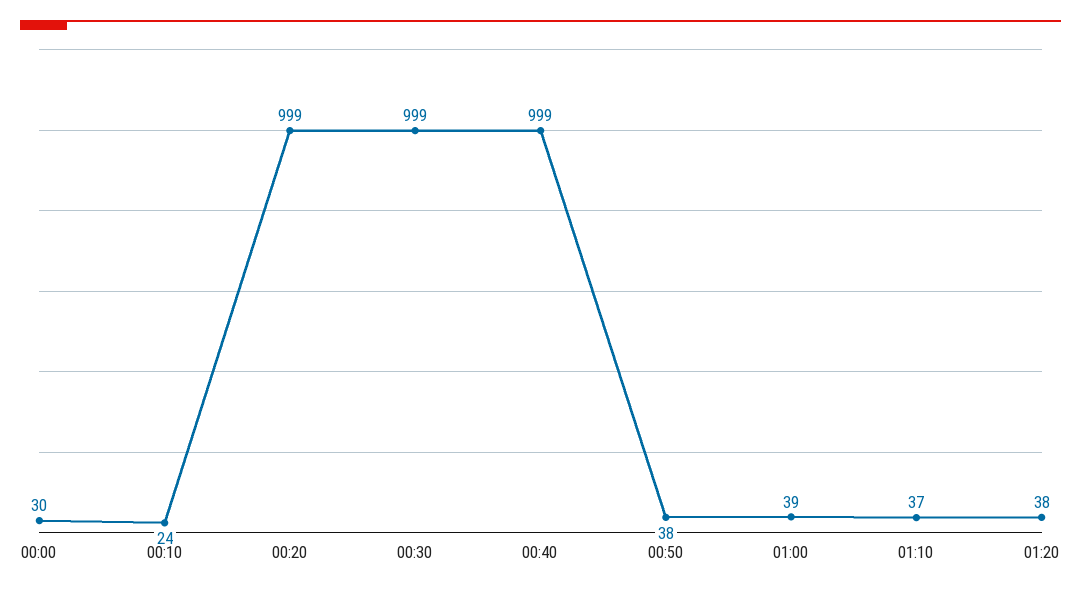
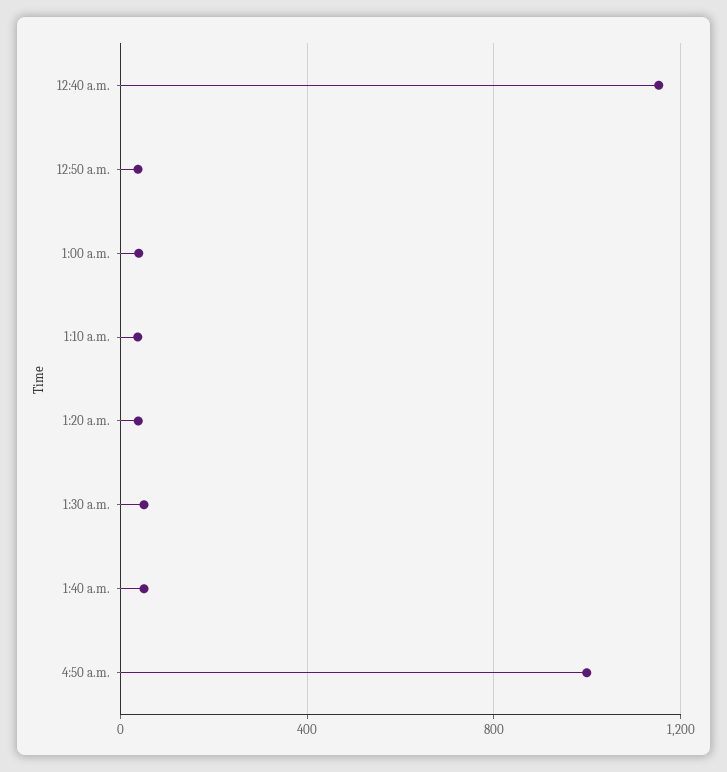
00:00: 30 -> none
00:10: 24 -> none
00:20: 999 -> none
00:30: 999 -> none
00:40: 999 -> 1150
1:30 a.m.: none -> 50
1:40 a.m.: none -> 50
4:50 a.m.: none -> 1000

